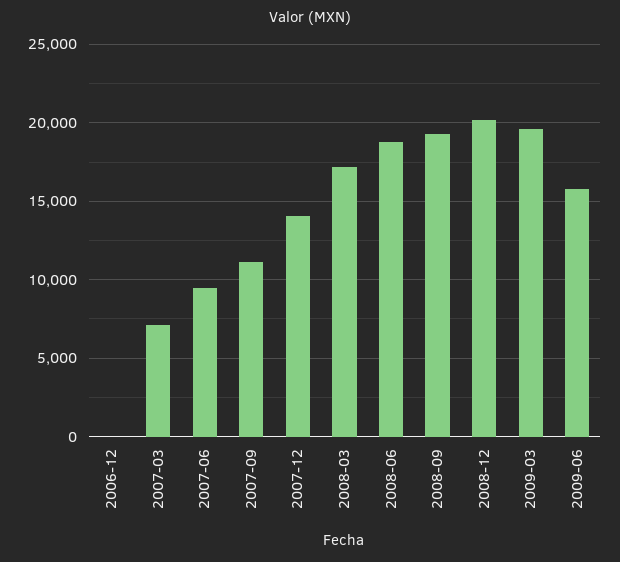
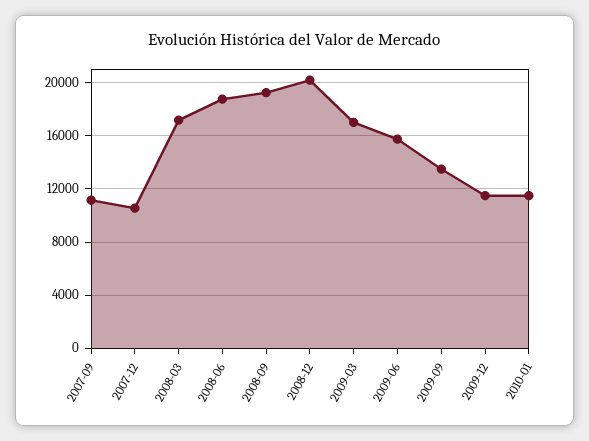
2006-12: 0 -> none
2007-03: 7000 -> none
2007-06: 9500 -> none
2007-12: 14000 -> 10500
2009-03: 19500 -> 17000
2009-09: none -> 13500
2009-12: none -> 11500
2010-01: none -> 11500

